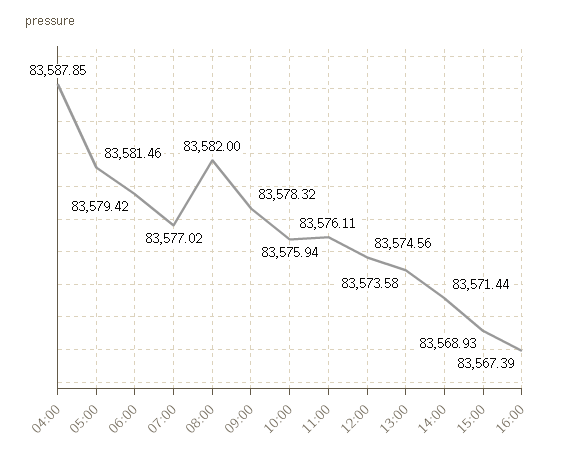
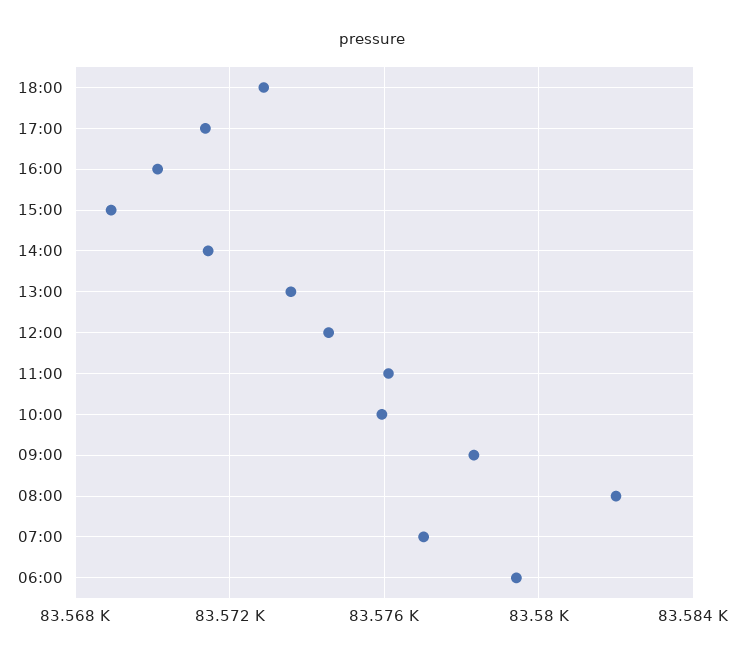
04:00: 83587.85 -> none
05:00: 83581.46 -> none
16:00: 83567.39 -> 83570
18:00: none -> 83573
17:00: none -> 83571.5

